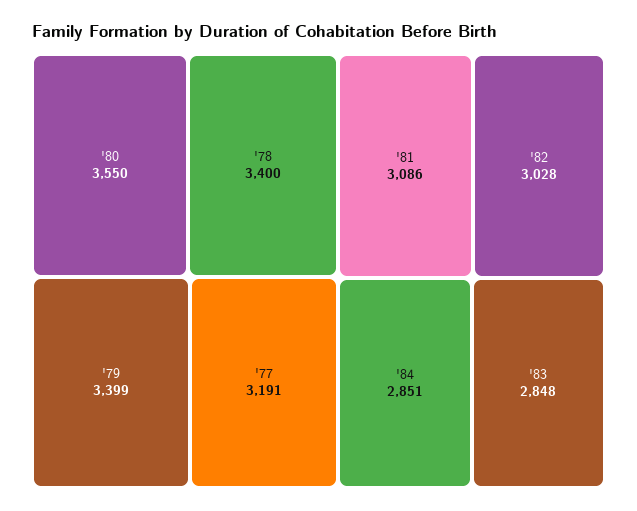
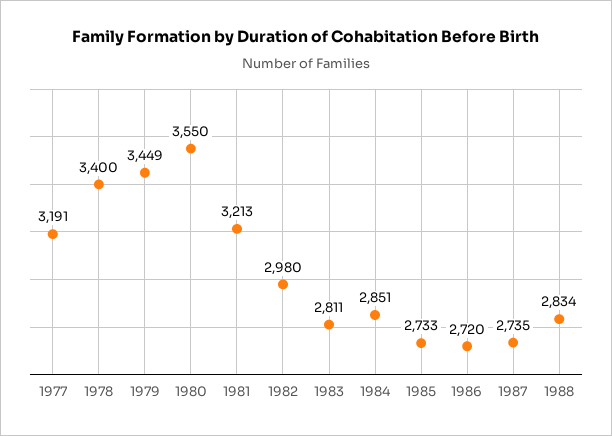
'79: 3399 -> 3449
'81: 3086 -> 3213
'82: 3028 -> 2980
'83: 2848 -> 2811
1985: none -> 2733
1986: none -> 2720
1987: none -> 2735
1988: none -> 2834

